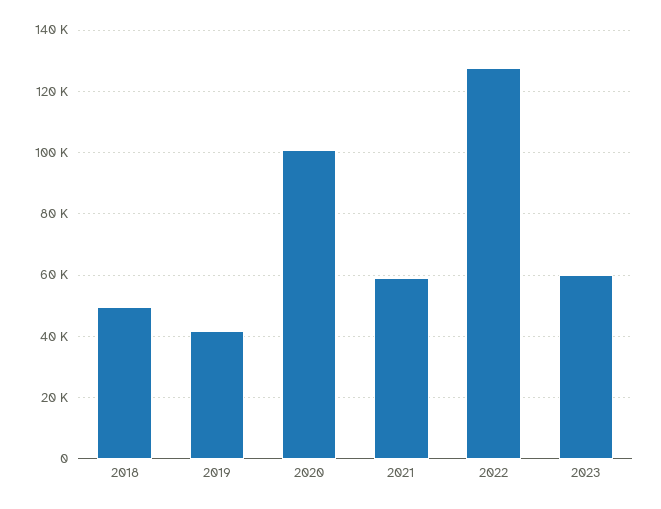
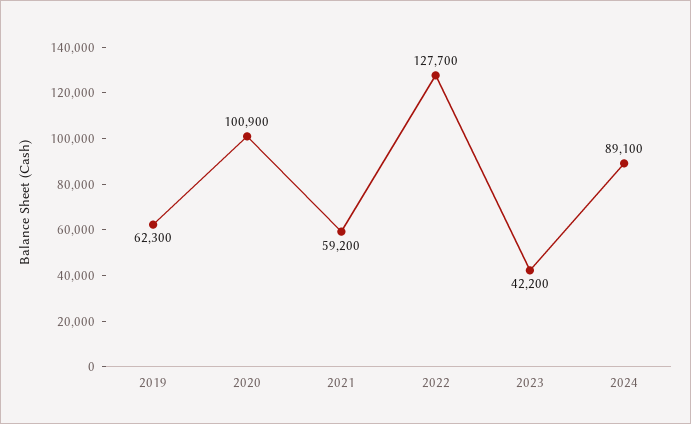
2018: 50000 -> none
2019: 42000 -> 62300
2023: 60000 -> 42200
2024: none -> 89100

